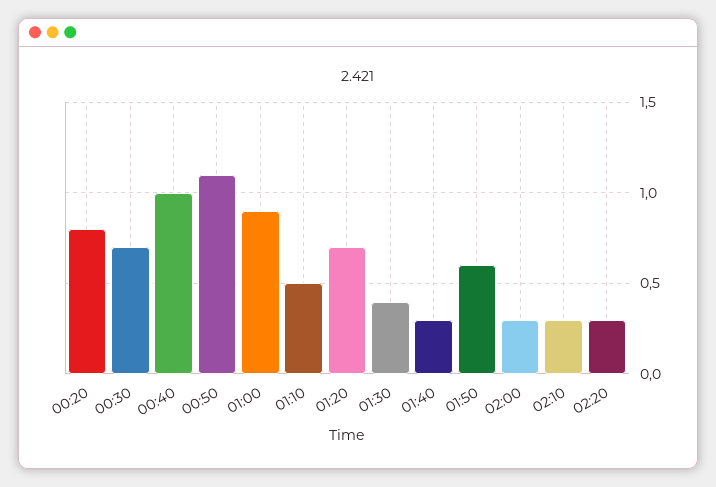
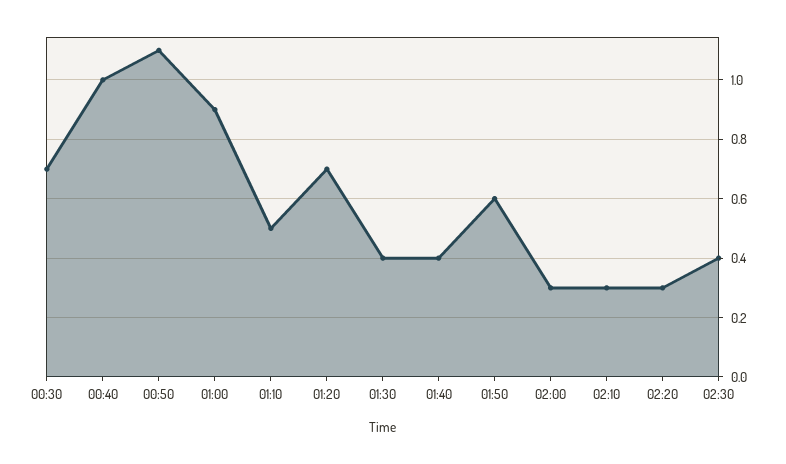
00:20: 0.8 -> none
01:40: 0.3 -> 0.4
02:30: none -> 0.4

